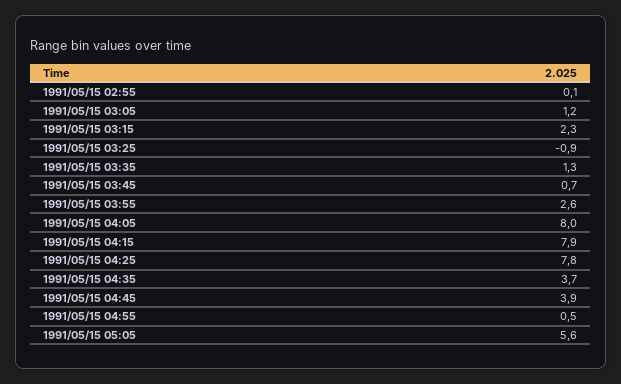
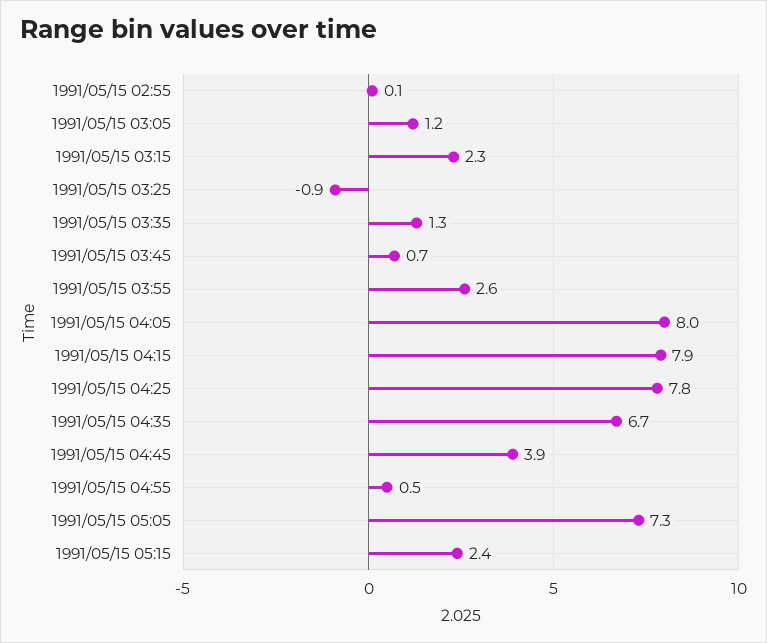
1991/05/15 04:35: 3.7 -> 6.7
1991/05/15 05:05: 5.6 -> 7.3
1991/05/15 05:15: none -> 2.4

